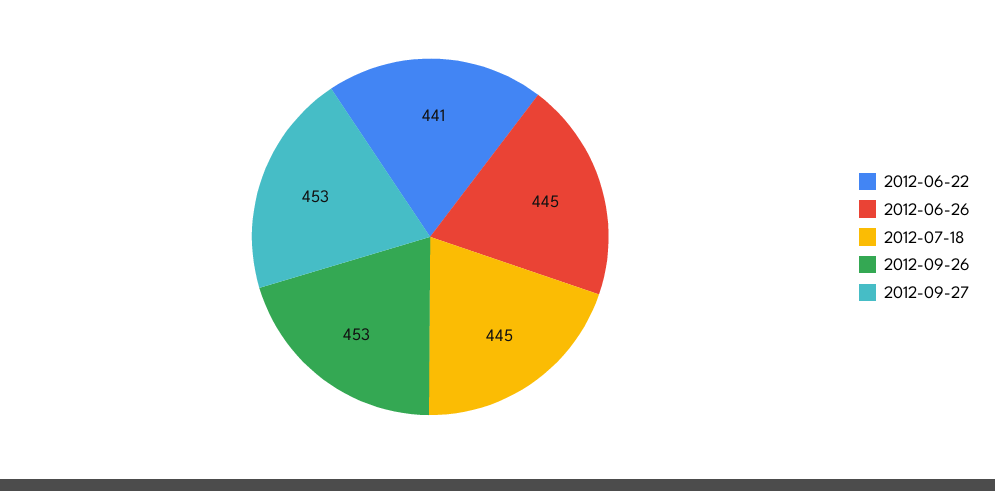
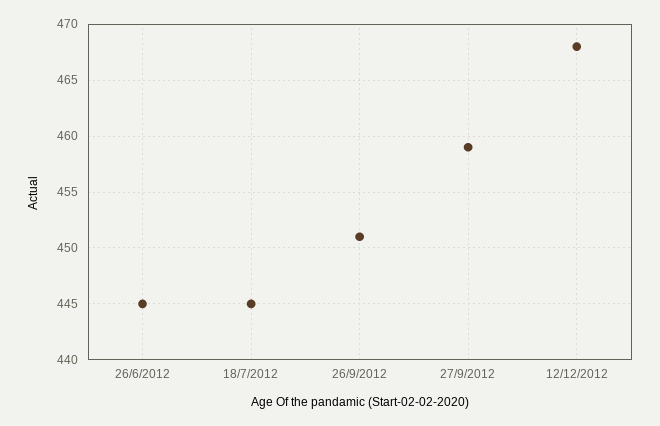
2012-06-22: 441 -> none
2012-09-26: 453 -> 451
2012-09-27: 453 -> 459
12/12/2012: none -> 468

